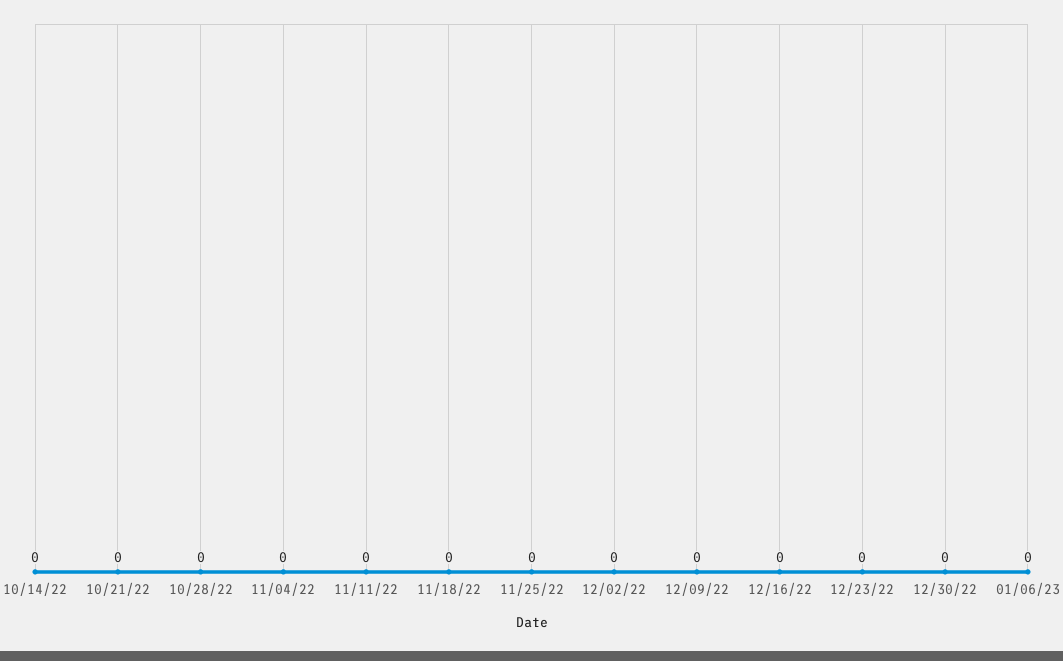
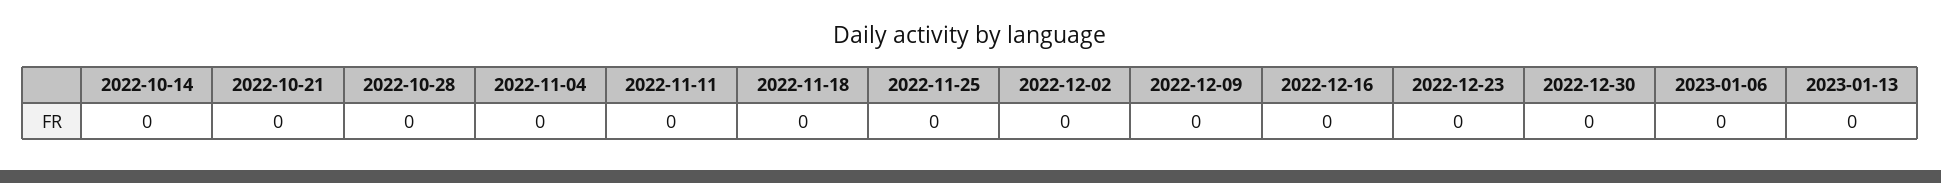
2023-01-13: none -> 0

